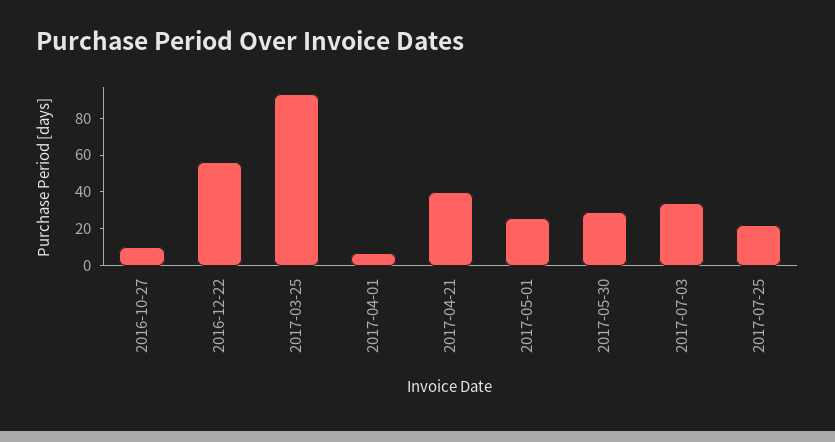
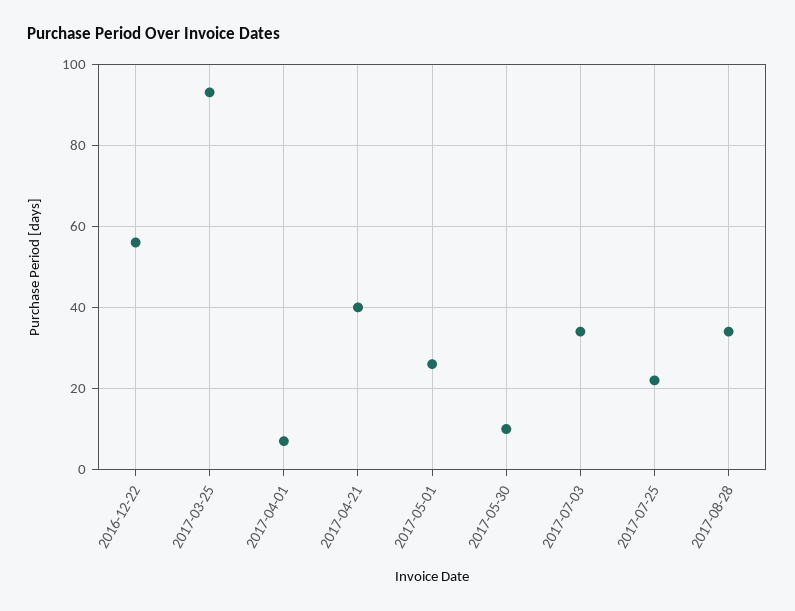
2016-10-27: 10 -> none
2017-05-30: 30 -> 10
2017-08-28: none -> 35

